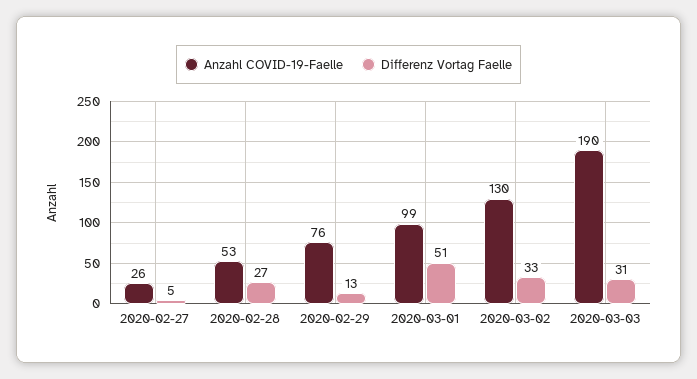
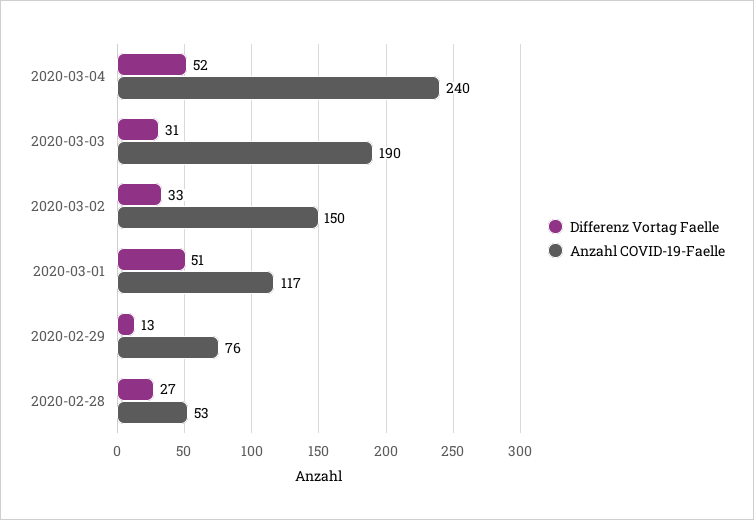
Anzahl COVID-19-Faelle, 2020-02-27: 26 -> none
Differenz Vortag Faelle, 2020-02-27: 5 -> none
Anzahl COVID-19-Faelle, 2020-03-01: 99 -> 117
Anzahl COVID-19-Faelle, 2020-03-02: 130 -> 150
Differenz Vortag Faelle, 2020-03-04: none -> 52
Anzahl COVID-19-Faelle, 2020-03-04: none -> 240

